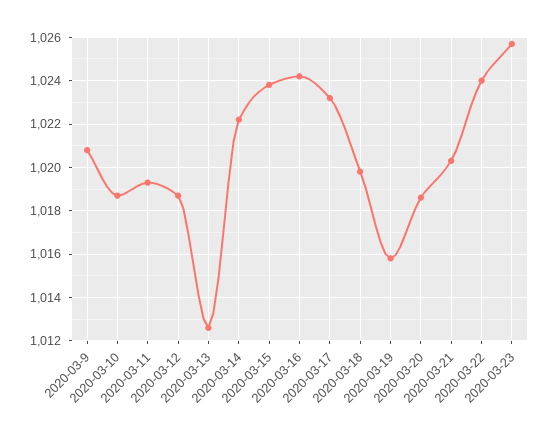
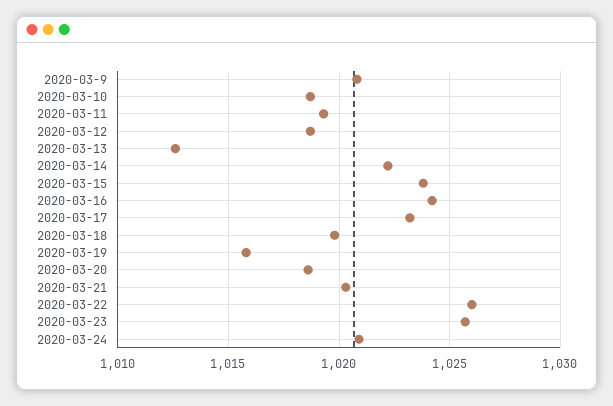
2020-03-22: 1024 -> 1026
2020-03-24: none -> 1021

